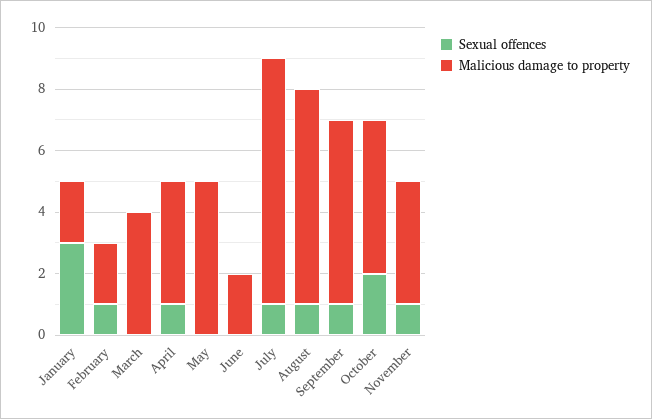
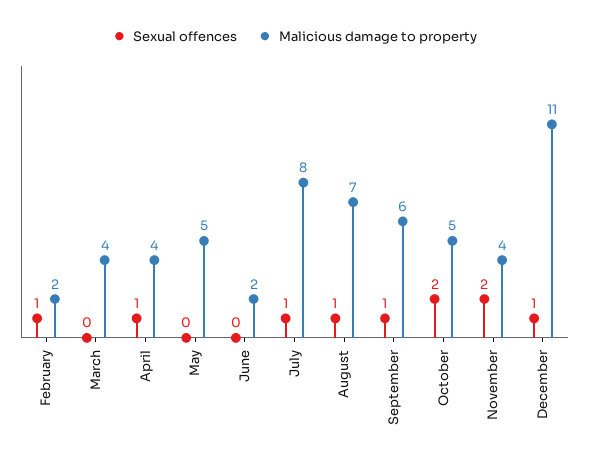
Sexual offences, January: 3 -> none
Malicious damage to property, January: 2 -> none
Sexual offences, November: 1 -> 2
Sexual offences, December: none -> 1
Malicious damage to property, December: none -> 11

